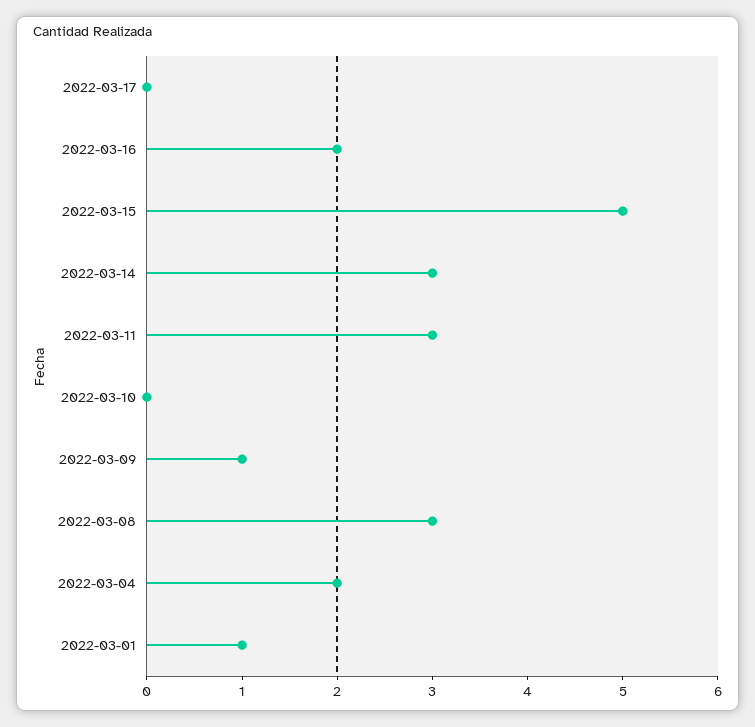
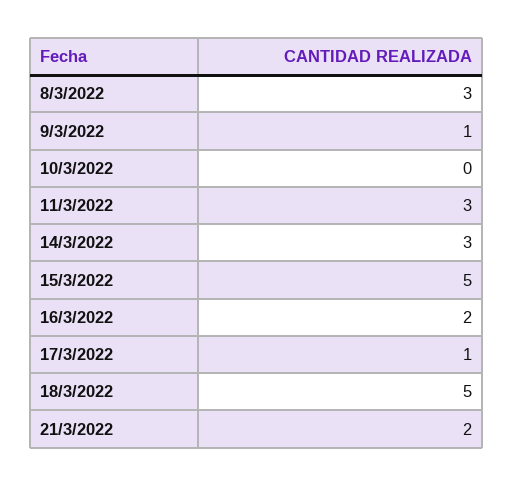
2022-03-17: 0 -> 1
2022-03-04: 2 -> none
2022-03-01: 1 -> none
18/3/2022: none -> 5
21/3/2022: none -> 2

